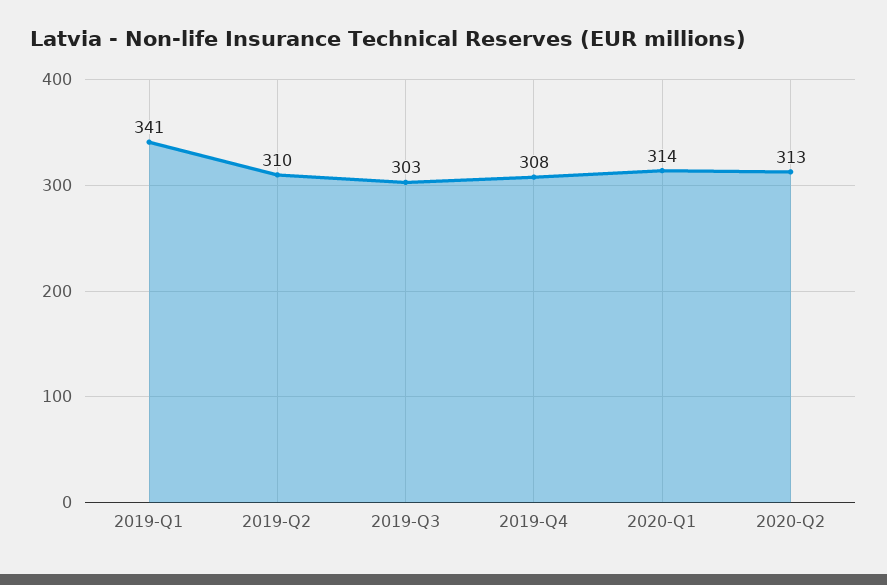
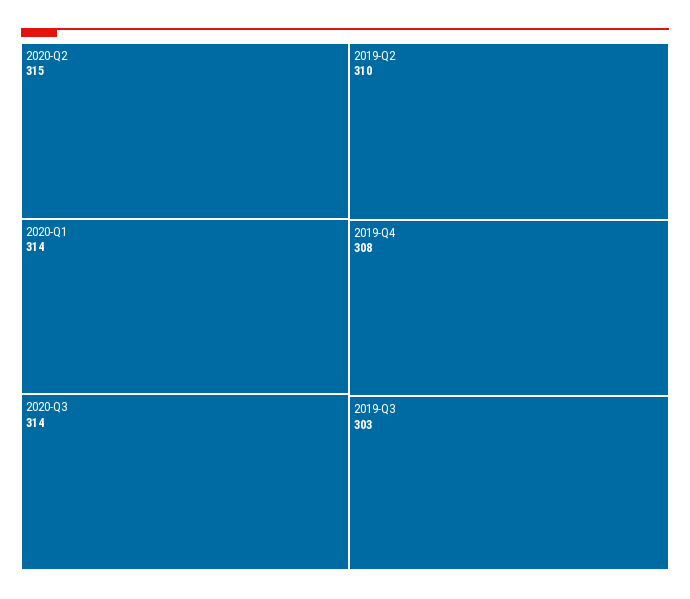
2019-Q1: 341 -> none
2020-Q2: 313 -> 315
2020-Q3: none -> 314

